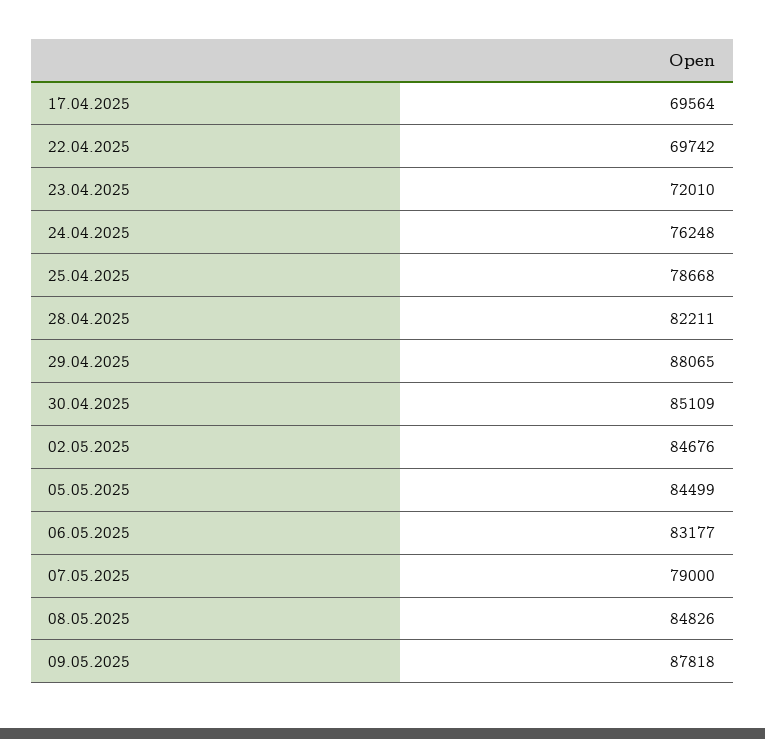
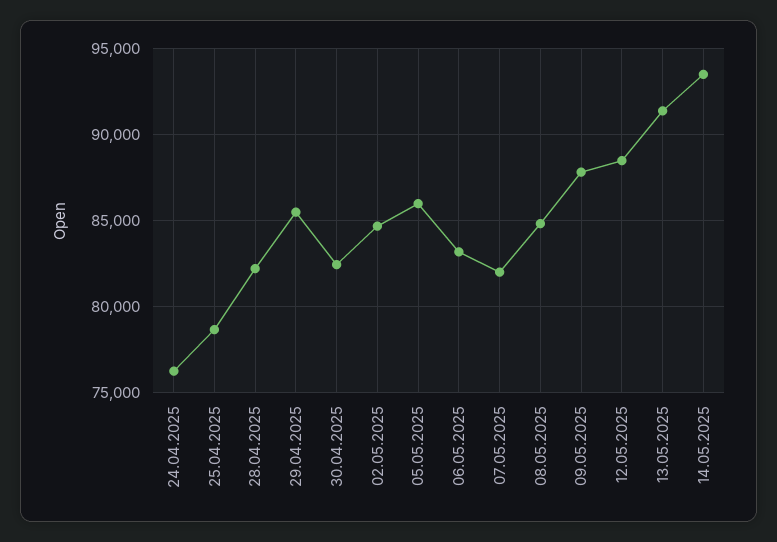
17.04.2025: 69564 -> none
22.04.2025: 69742 -> none
23.04.2025: 72010 -> none
29.04.2025: 88065 -> 85500
30.04.2025: 85109 -> 82500
05.05.2025: 84499 -> 86000
07.05.2025: 79000 -> 82000
12.05.2025: none -> 88500
13.05.2025: none -> 91500
14.05.2025: none -> 93500

